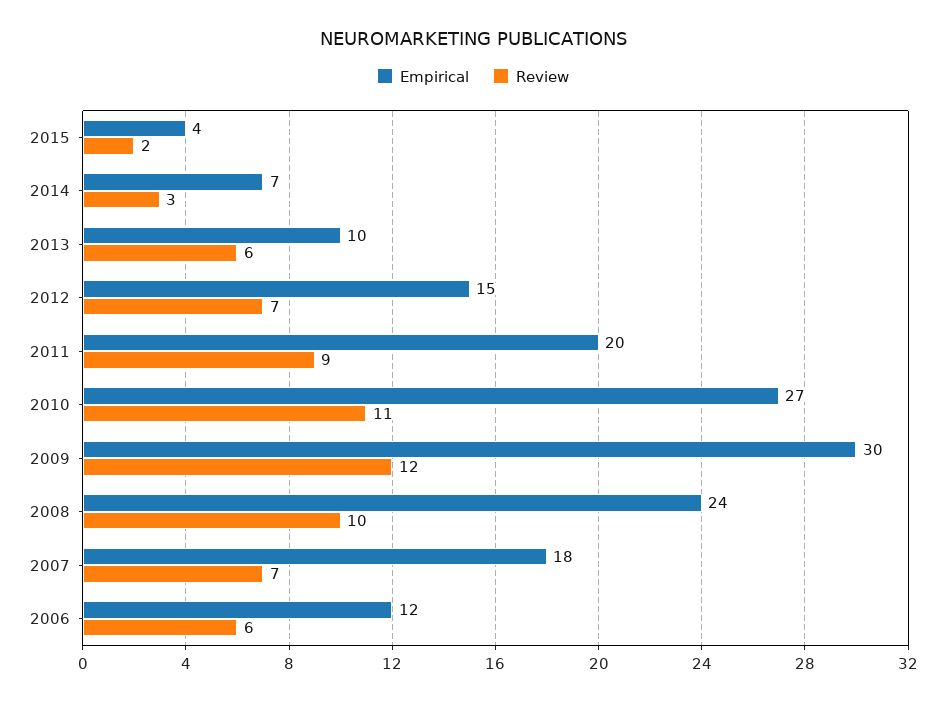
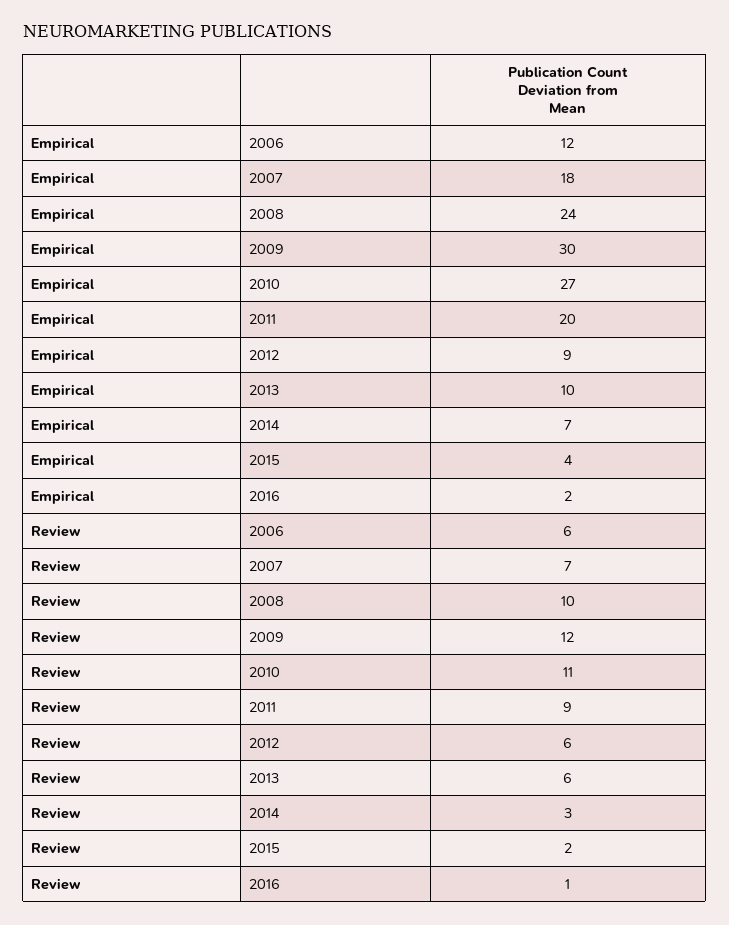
Empirical, 2012: 15 -> 9
Review, 2012: 7 -> 6
Empirical, 2016: none -> 2
Review, 2016: none -> 1

